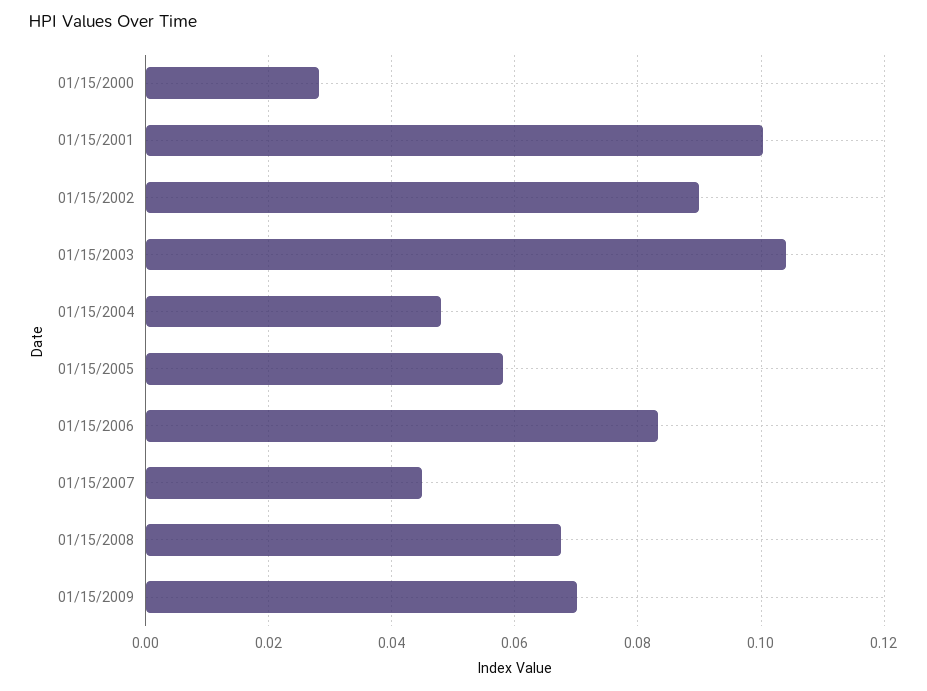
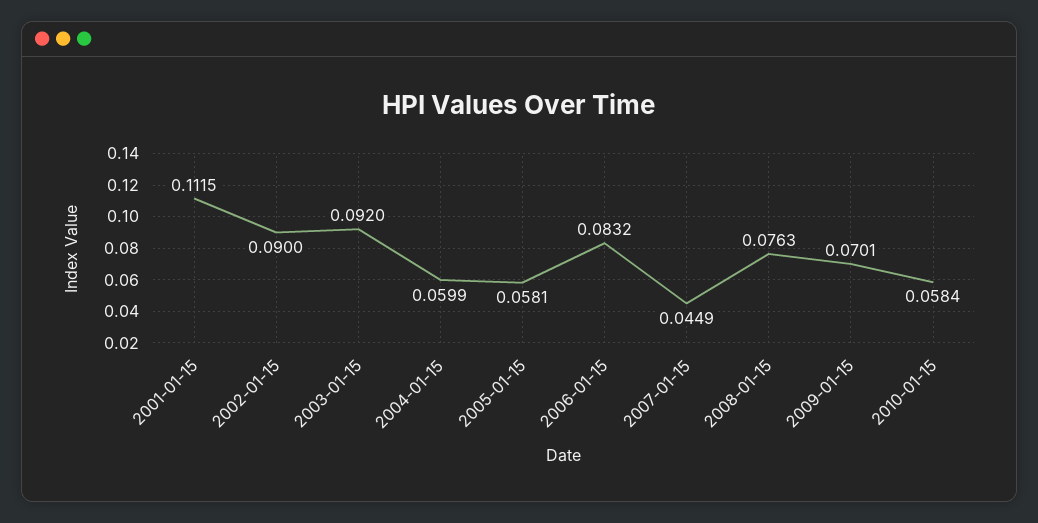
01/15/2000: 0.028 -> none
01/15/2001: 0.1 -> 0.1115
01/15/2003: 0.104 -> 0.092
01/15/2004: 0.048 -> 0.0599
01/15/2008: 0.068 -> 0.0763
2010-01-15: none -> 0.0584

